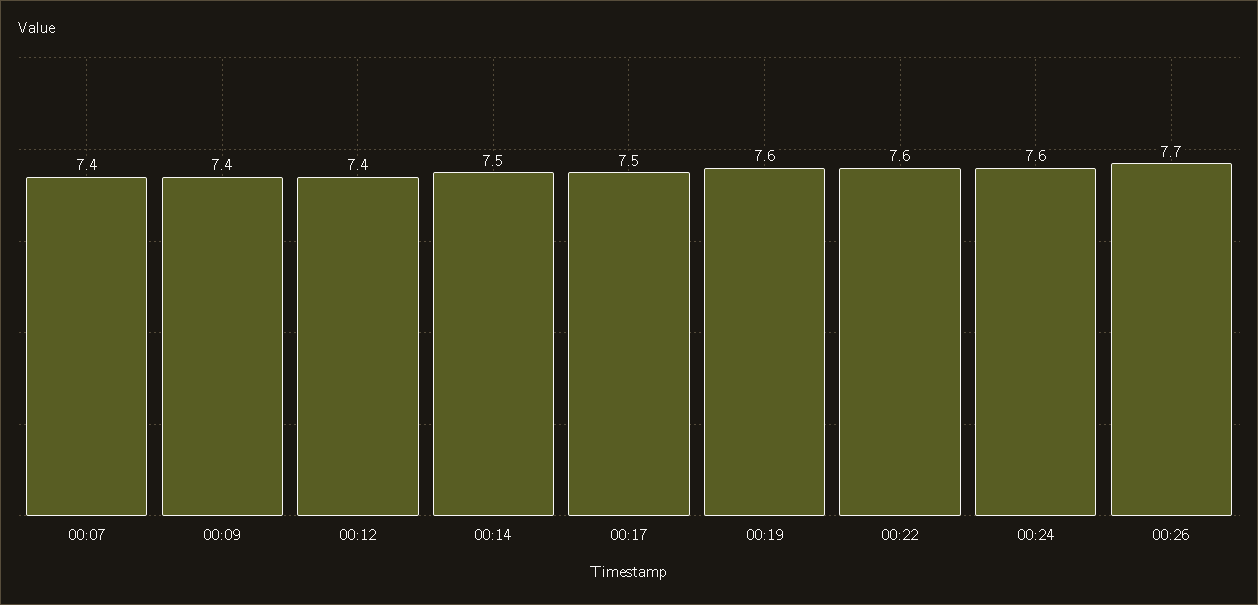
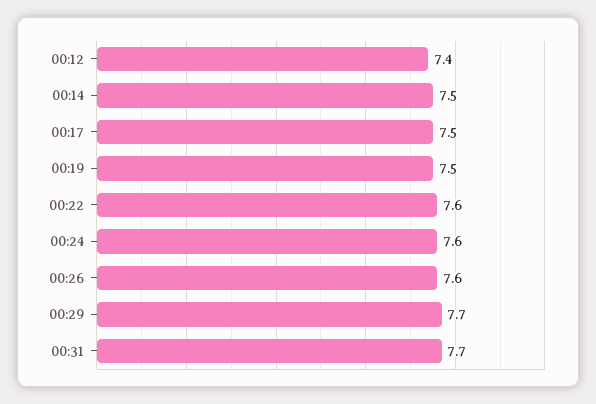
00:07: 7.4 -> none
00:09: 7.4 -> none
00:19: 7.6 -> 7.5
00:26: 7.7 -> 7.6
00:29: none -> 7.7
00:31: none -> 7.7

